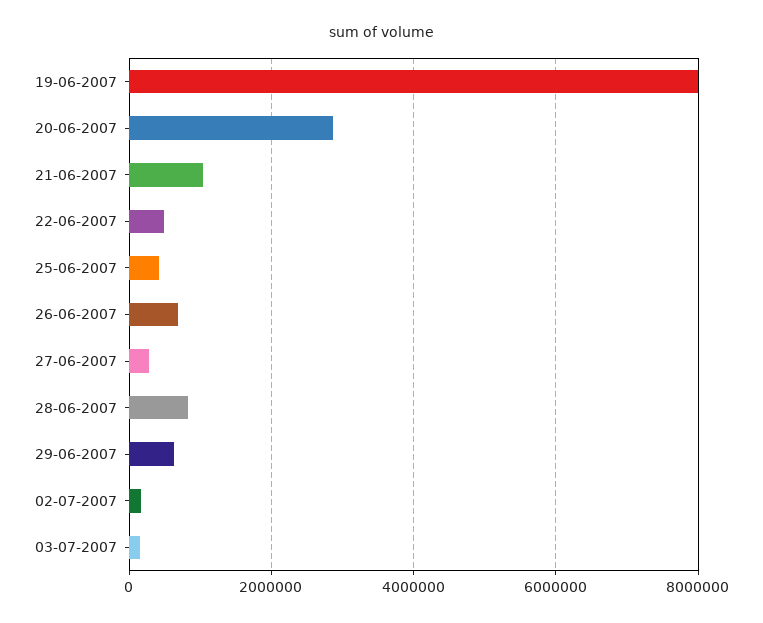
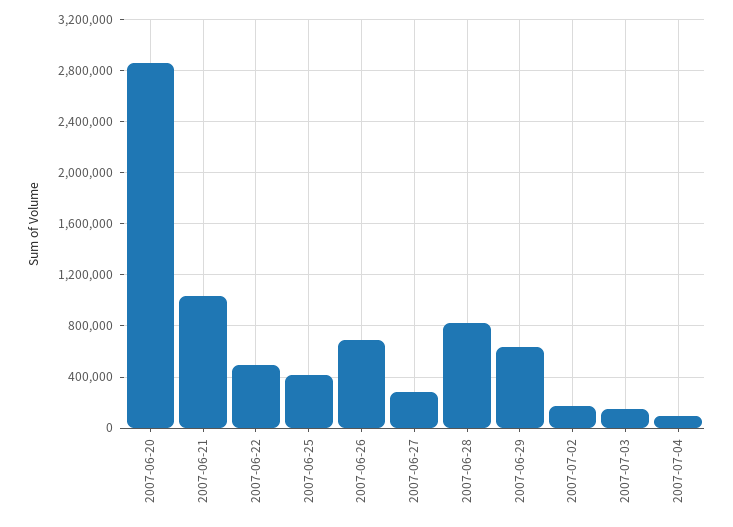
19-06-2007: 8000000 -> none
2007-07-04: none -> 100000

